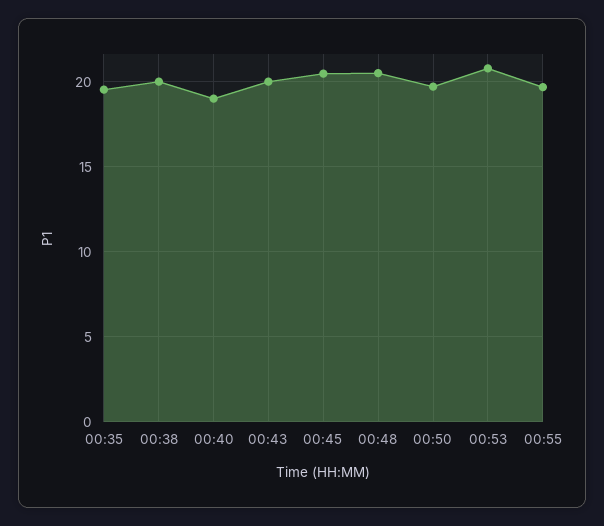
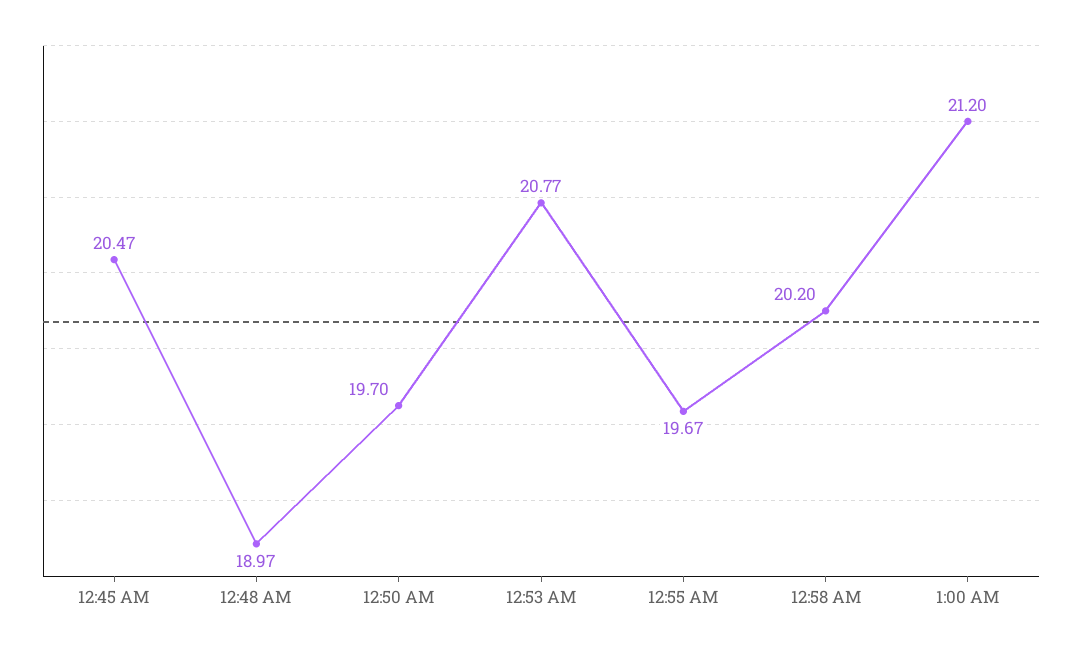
00:35: 19.5 -> none
00:38: 20 -> none
00:40: 19 -> none
00:43: 20 -> none
00:48: 20.5 -> 18.97
12:58 AM: none -> 20.2
1:00 AM: none -> 21.2

